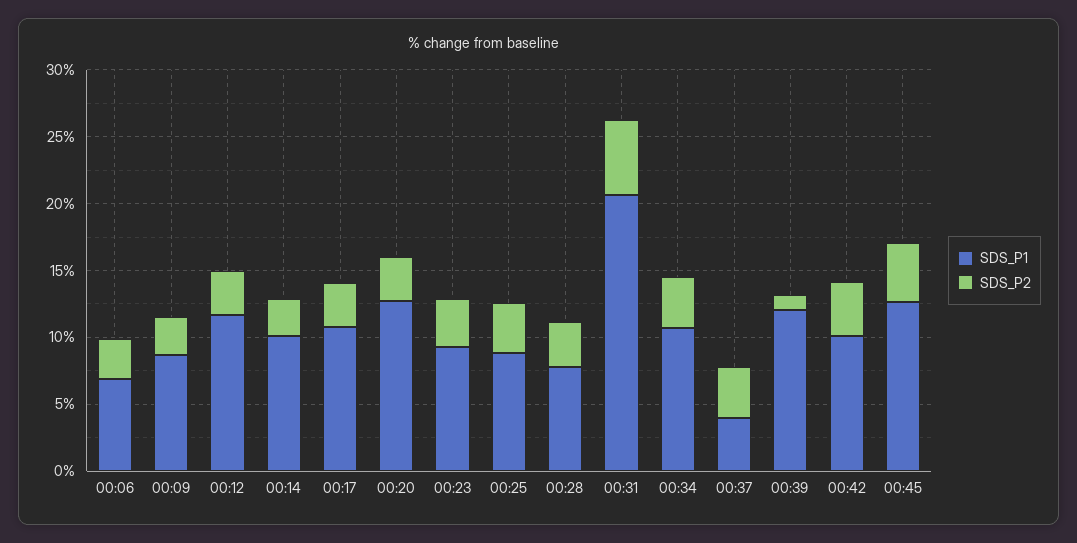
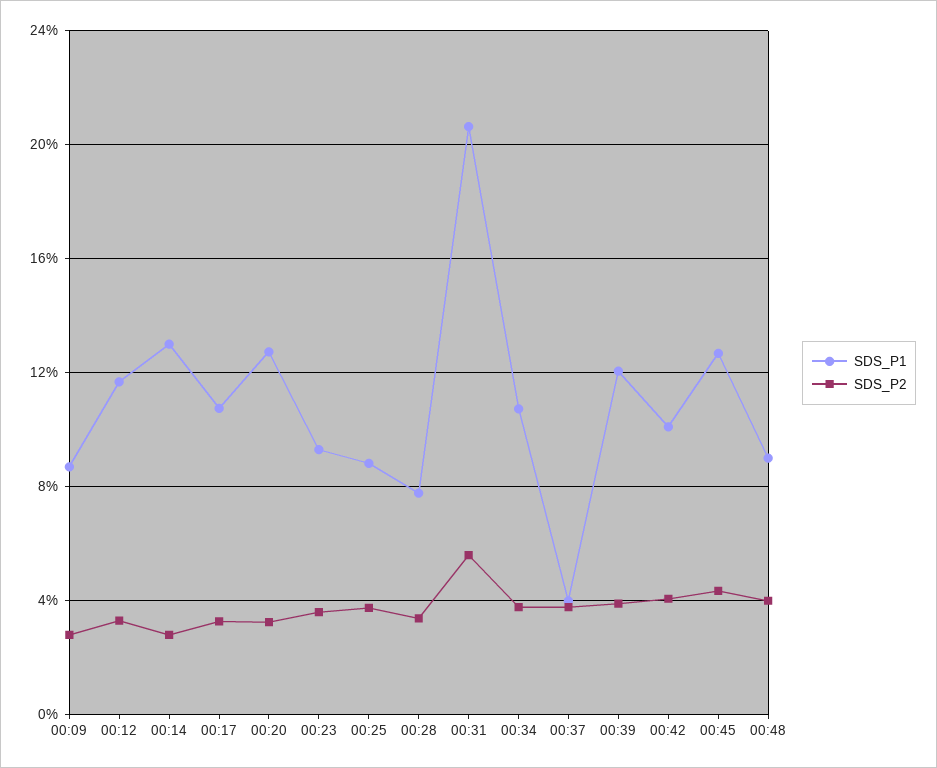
SDS_P1, 00:06: 7 -> none
SDS_P2, 00:06: 3 -> none
SDS_P1, 00:14: 10 -> 13
SDS_P2, 00:39: 1 -> 4
SDS_P1, 00:48: none -> 9
SDS_P2, 00:48: none -> 4

